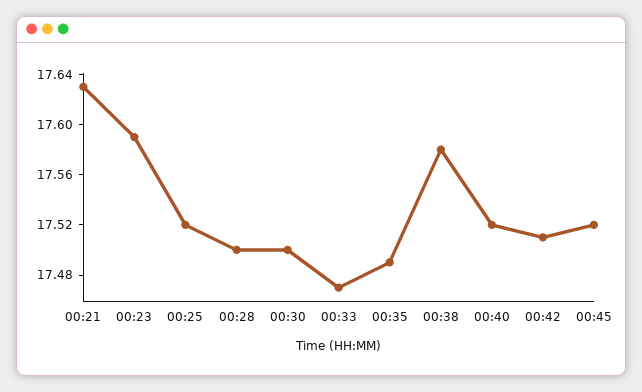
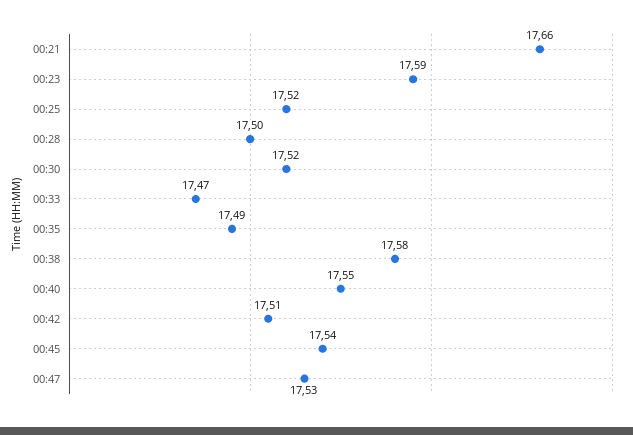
00:21: 17.63 -> 17.66
00:30: 17.5 -> 17.52
00:40: 17.52 -> 17.55
00:45: 17.52 -> 17.54
00:47: none -> 17.53

